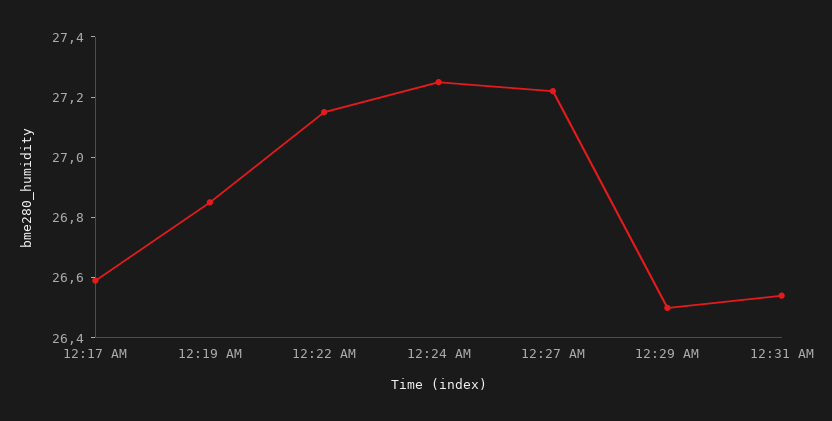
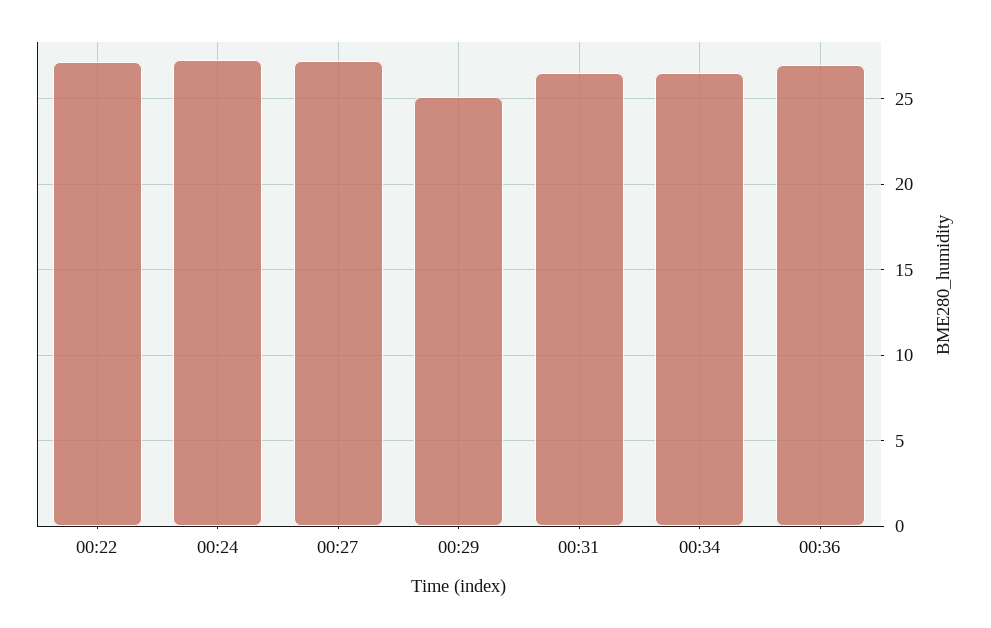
12:17 AM: 26.6 -> none
12:19 AM: 26.85 -> none
12:29 AM: 26.5 -> 25
00:34: none -> 26.5
00:36: none -> 27

